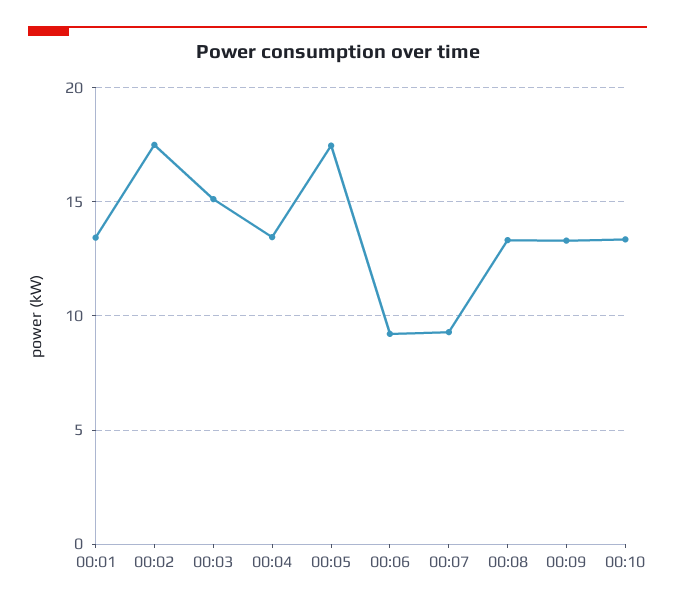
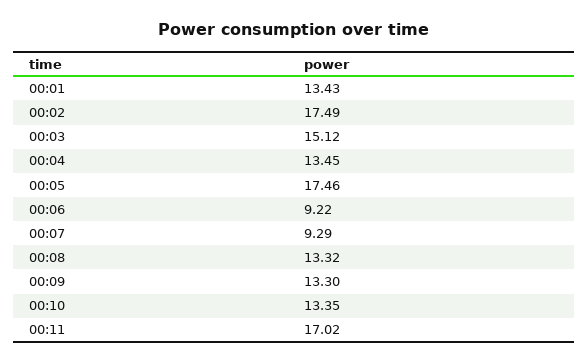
00:11: none -> 17.02

